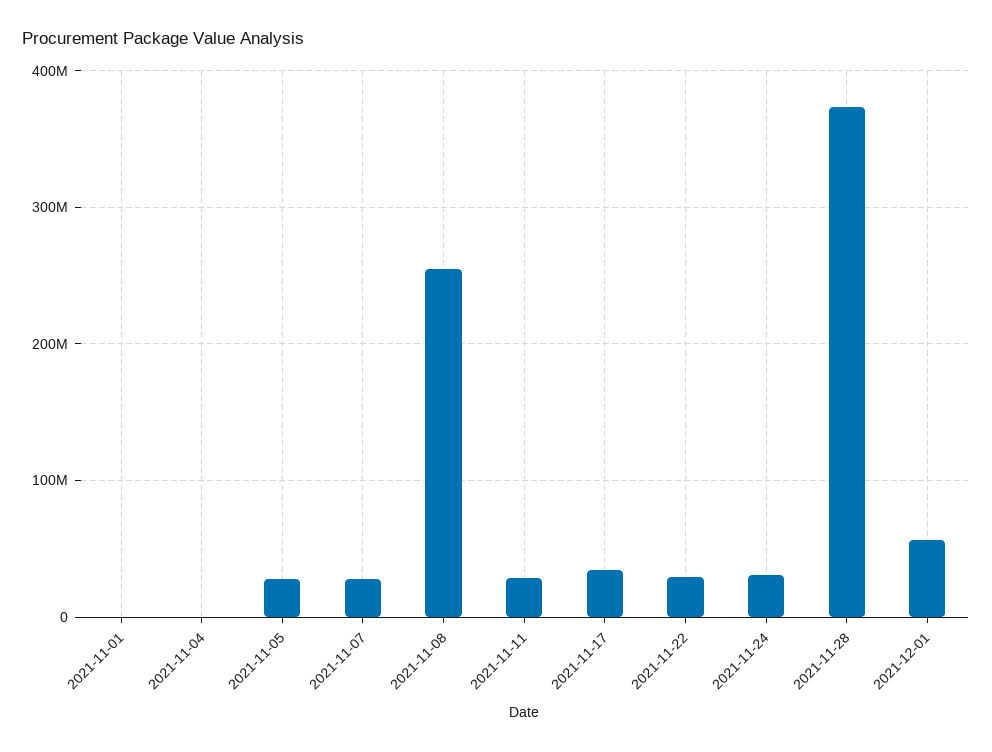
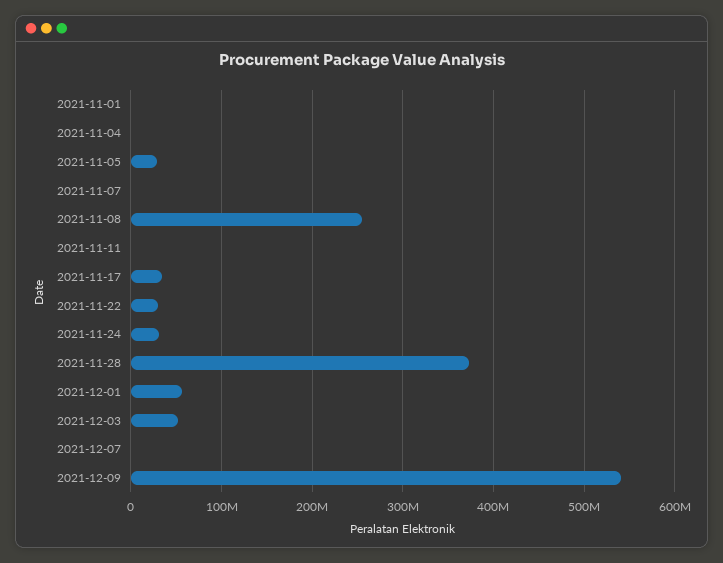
2021-11-07: 30000000 -> 0
2021-11-11: 30000000 -> 0
2021-12-03: none -> 50000000
2021-12-07: none -> 0
2021-12-09: none -> 540000000

